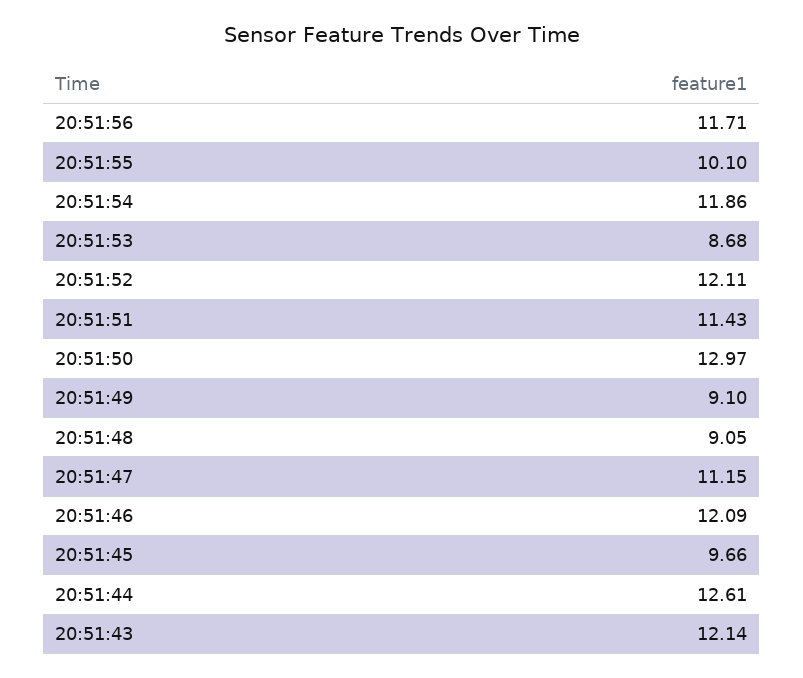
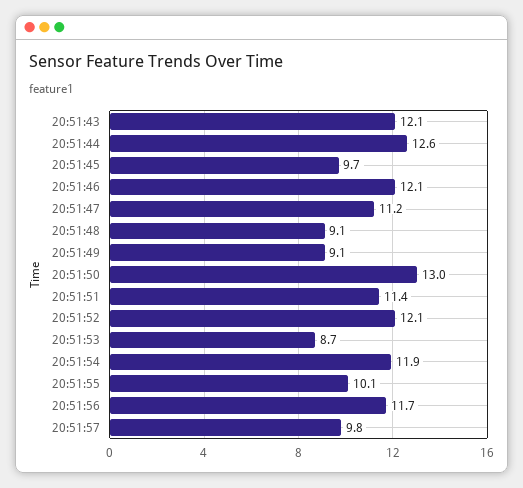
20:51:57: none -> 9.8

